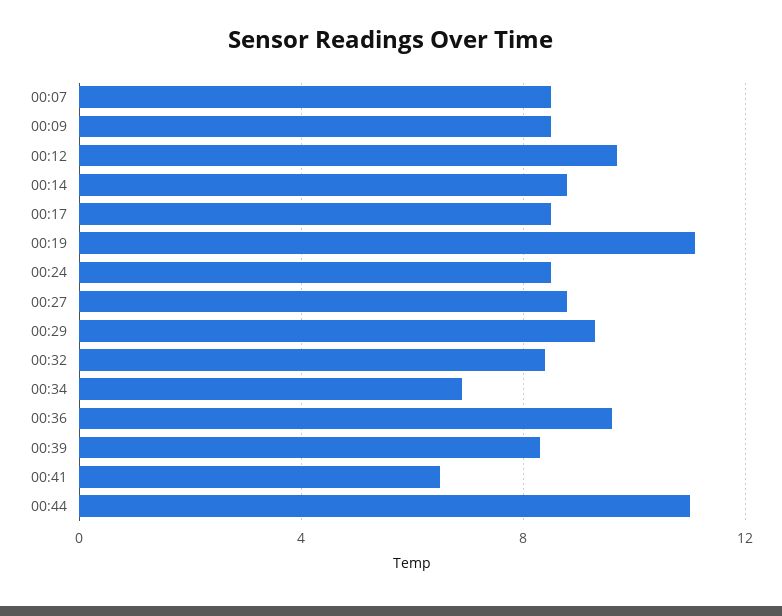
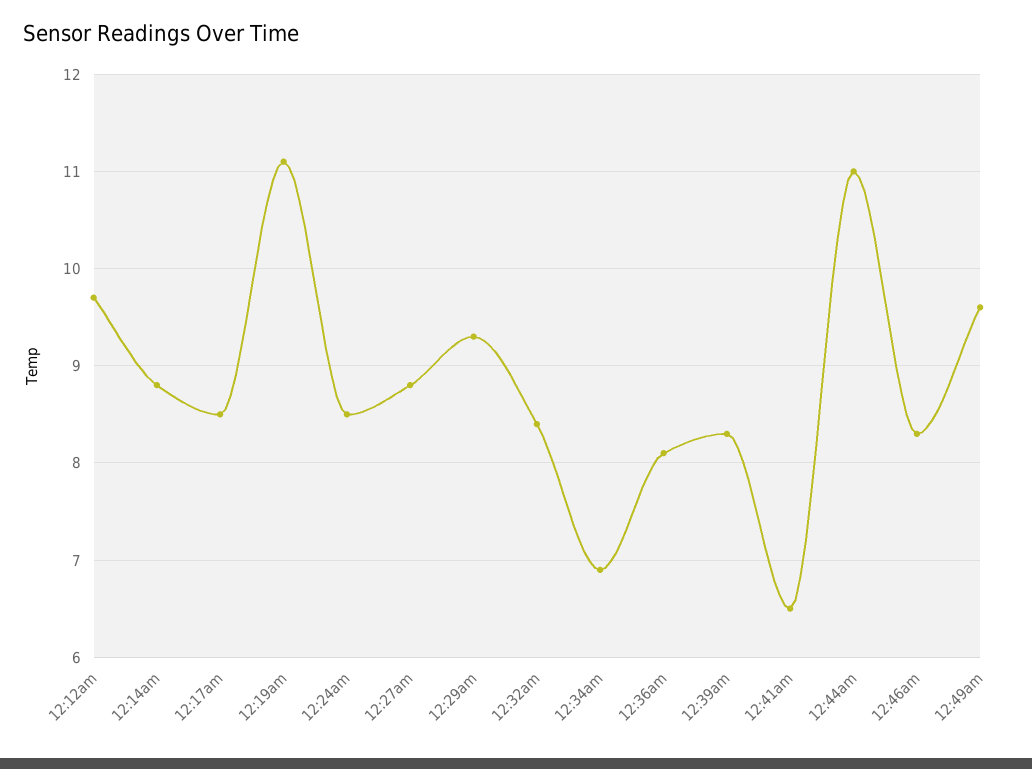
00:07: 8.5 -> none
00:09: 8.5 -> none
00:36: 9.5 -> 8.1
12:46am: none -> 8.3
12:49am: none -> 9.6

